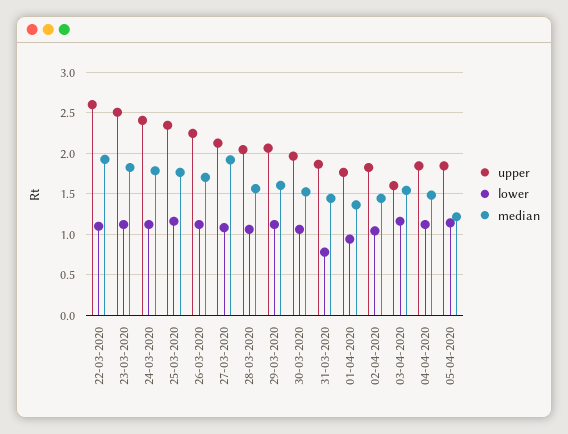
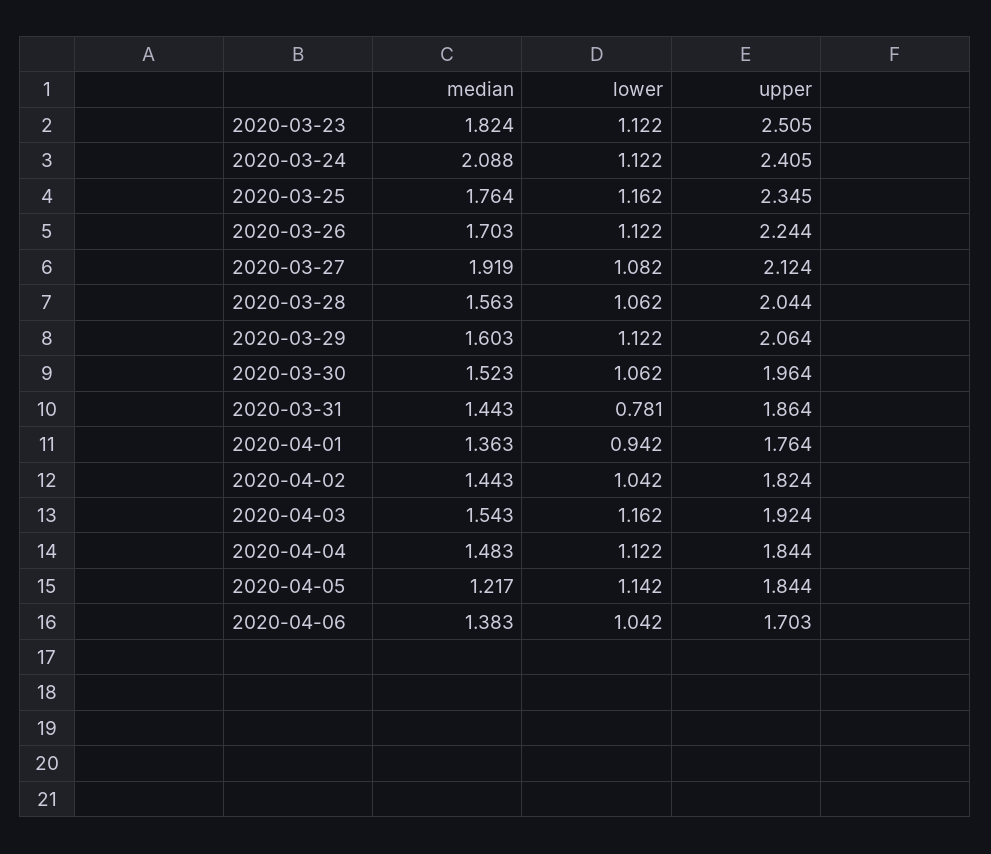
upper, 22-03-2020: 2.6 -> none
lower, 22-03-2020: 1.1 -> none
median, 22-03-2020: 1.9 -> none
median, 24-03-2020: 1.8 -> 2.088
upper, 03-04-2020: 1.6 -> 1.924
median, 2020-04-06: none -> 1.383
lower, 2020-04-06: none -> 1.042
upper, 2020-04-06: none -> 1.703

